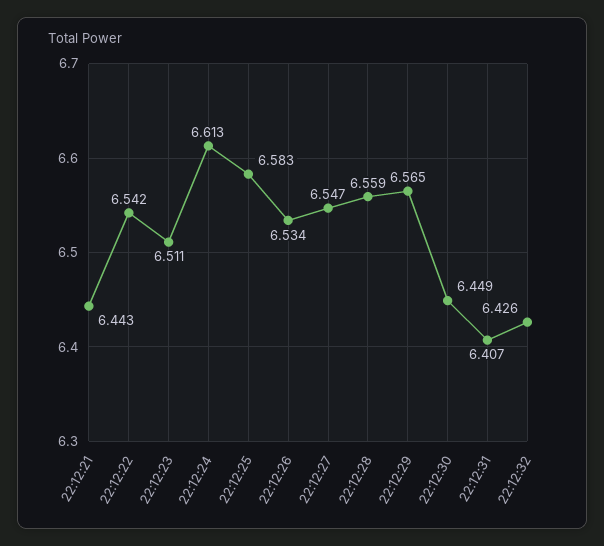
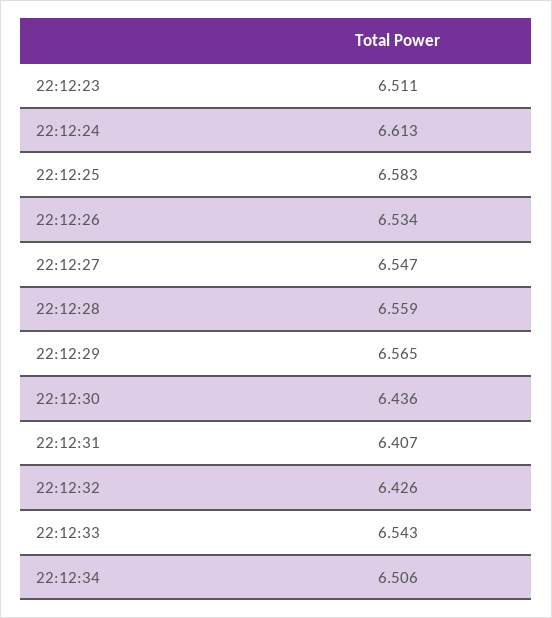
22:12:21: 6.443 -> none
22:12:22: 6.542 -> none
22:12:30: 6.449 -> 6.436
22:12:33: none -> 6.543
22:12:34: none -> 6.506

